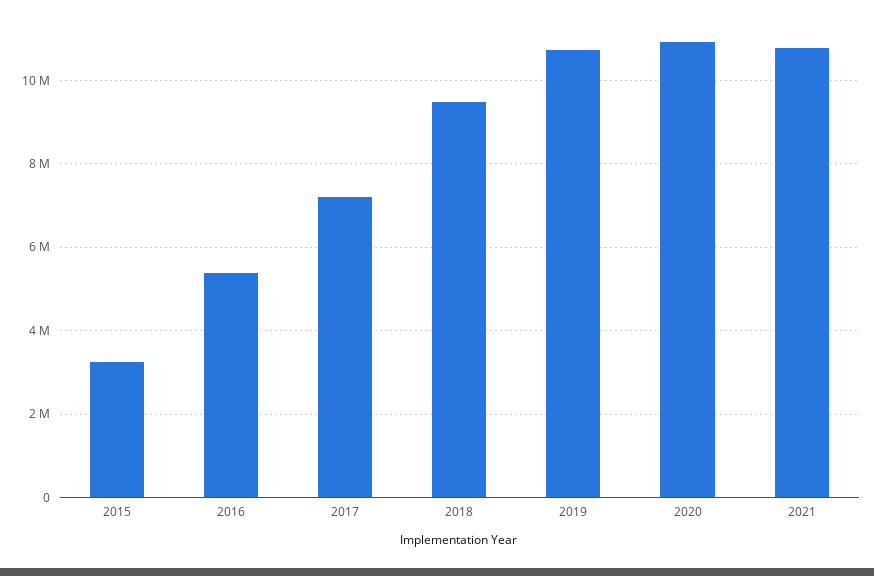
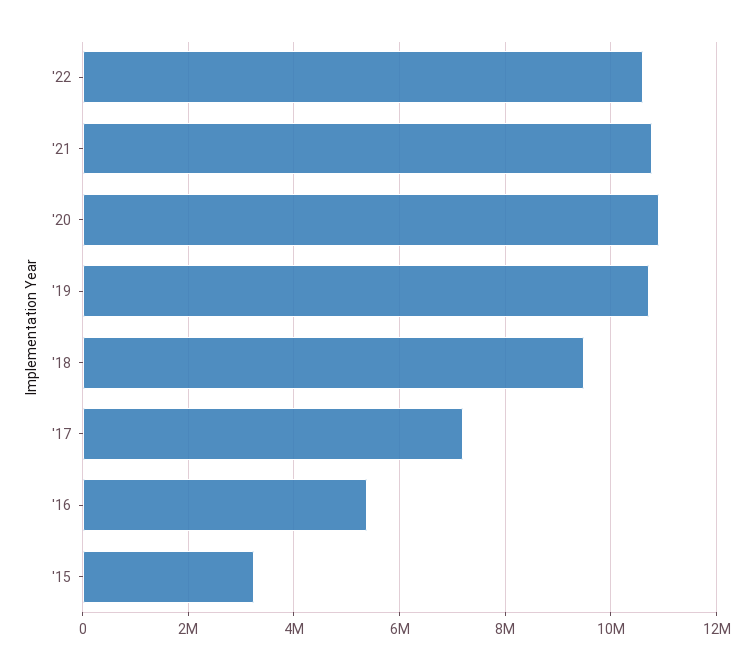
'22: none -> 10600000

